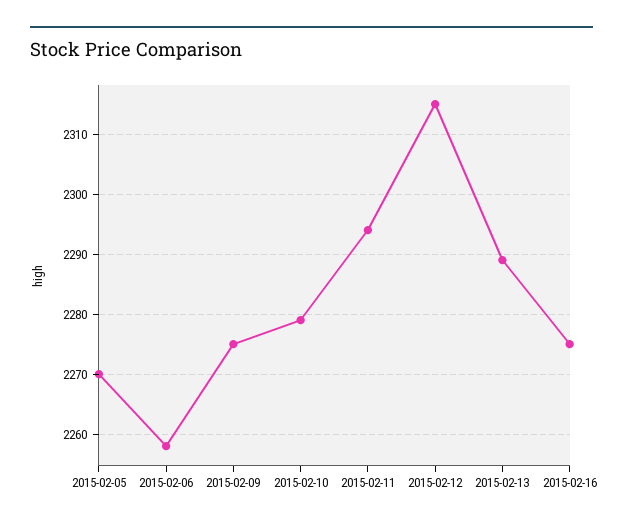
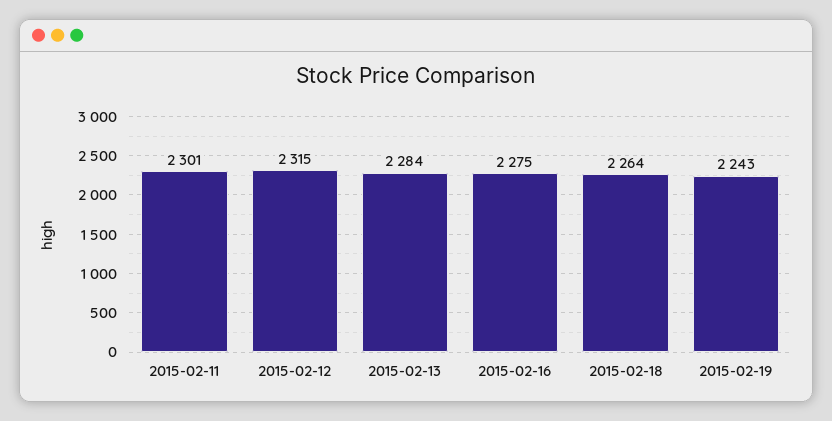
2015-02-05: 2270 -> none
2015-02-06: 2258 -> none
2015-02-09: 2275 -> none
2015-02-10: 2279 -> none
2015-02-11: 2294 -> 2301
2015-02-13: 2289 -> 2284
2015-02-18: none -> 2264
2015-02-19: none -> 2243

